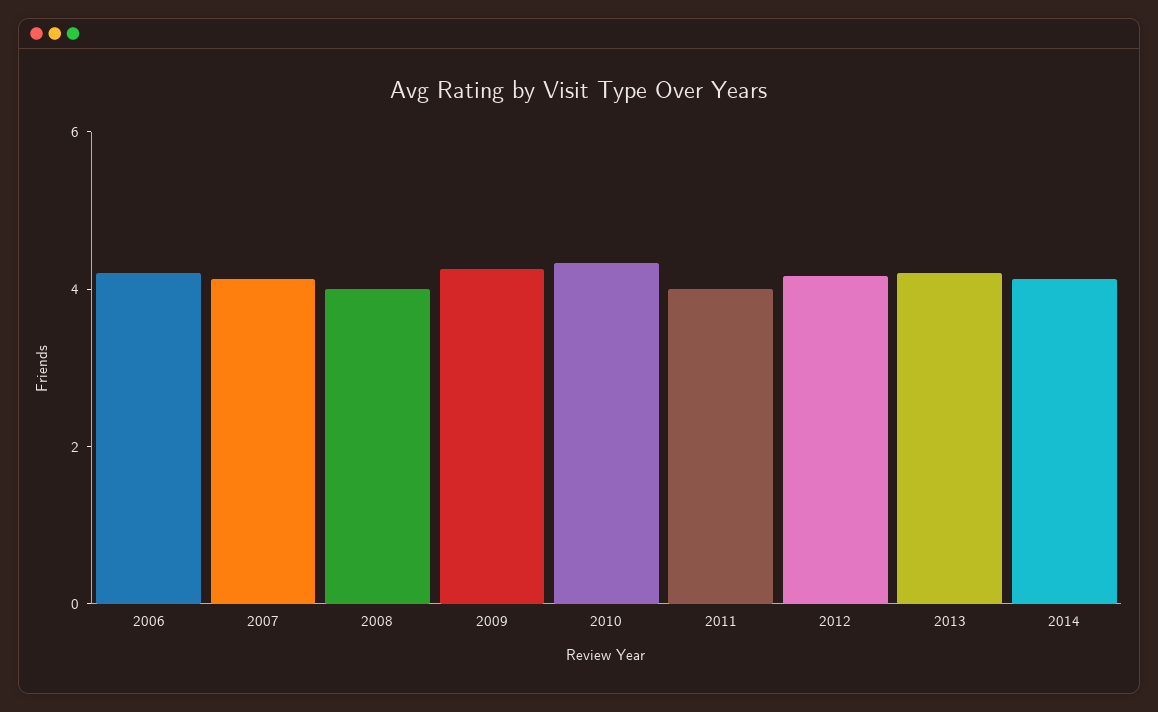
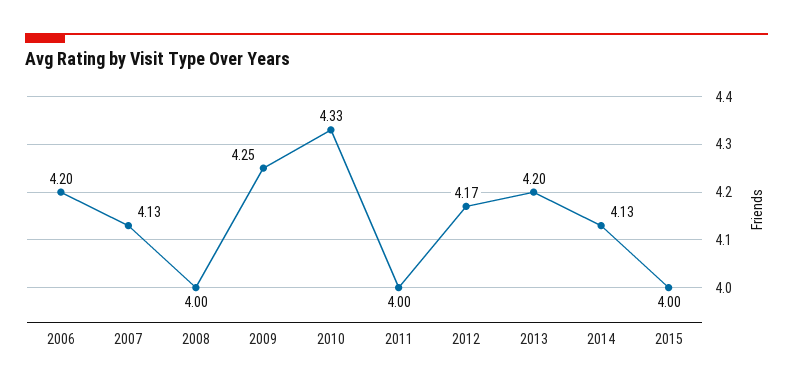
2015: none -> 4

